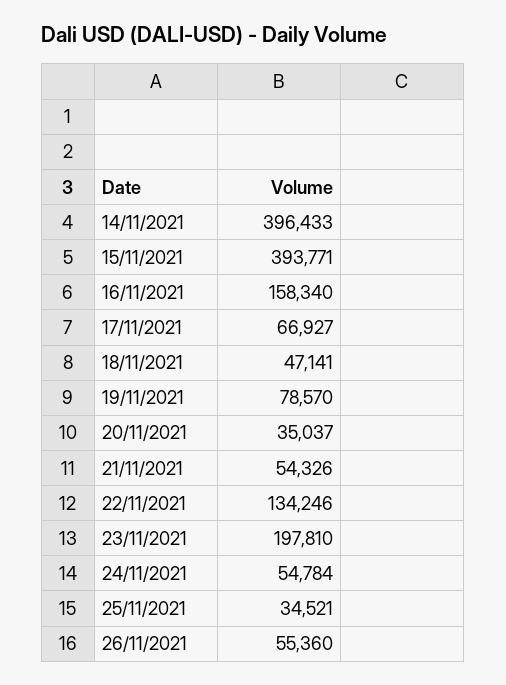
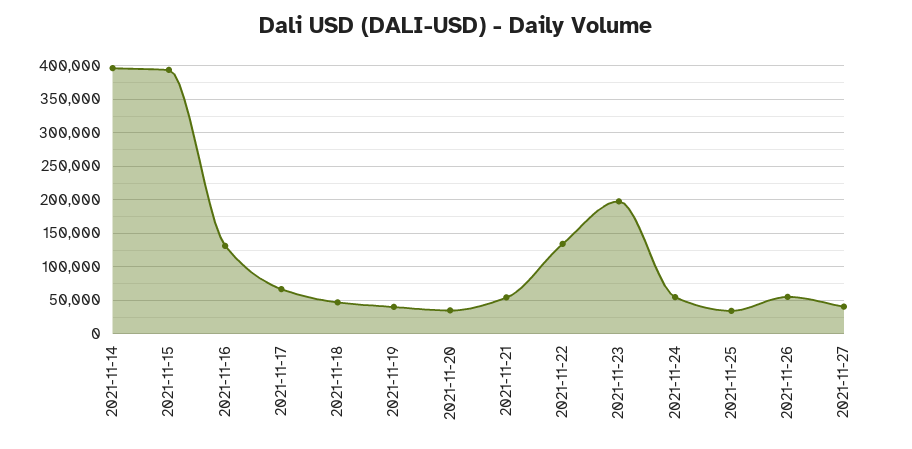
16/11/2021: 158340 -> 130000
19/11/2021: 78570 -> 40000
2021-11-27: none -> 40000

